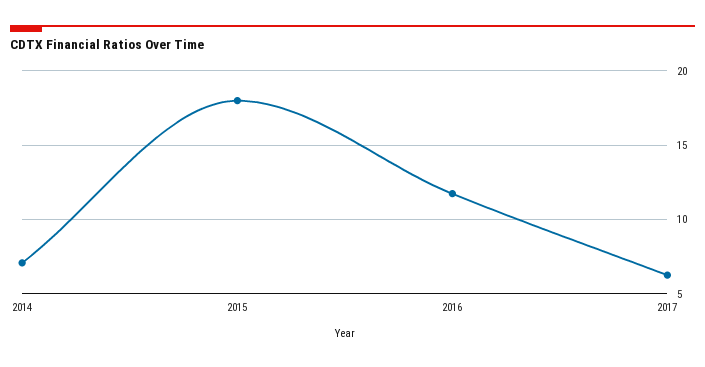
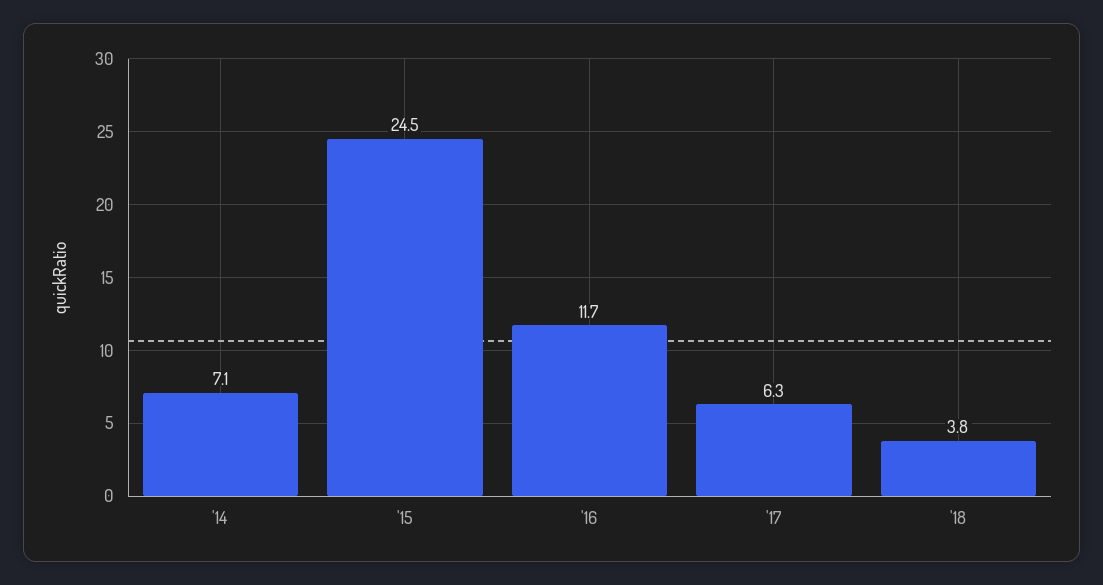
2015: 18 -> 24.5
'18: none -> 3.8

